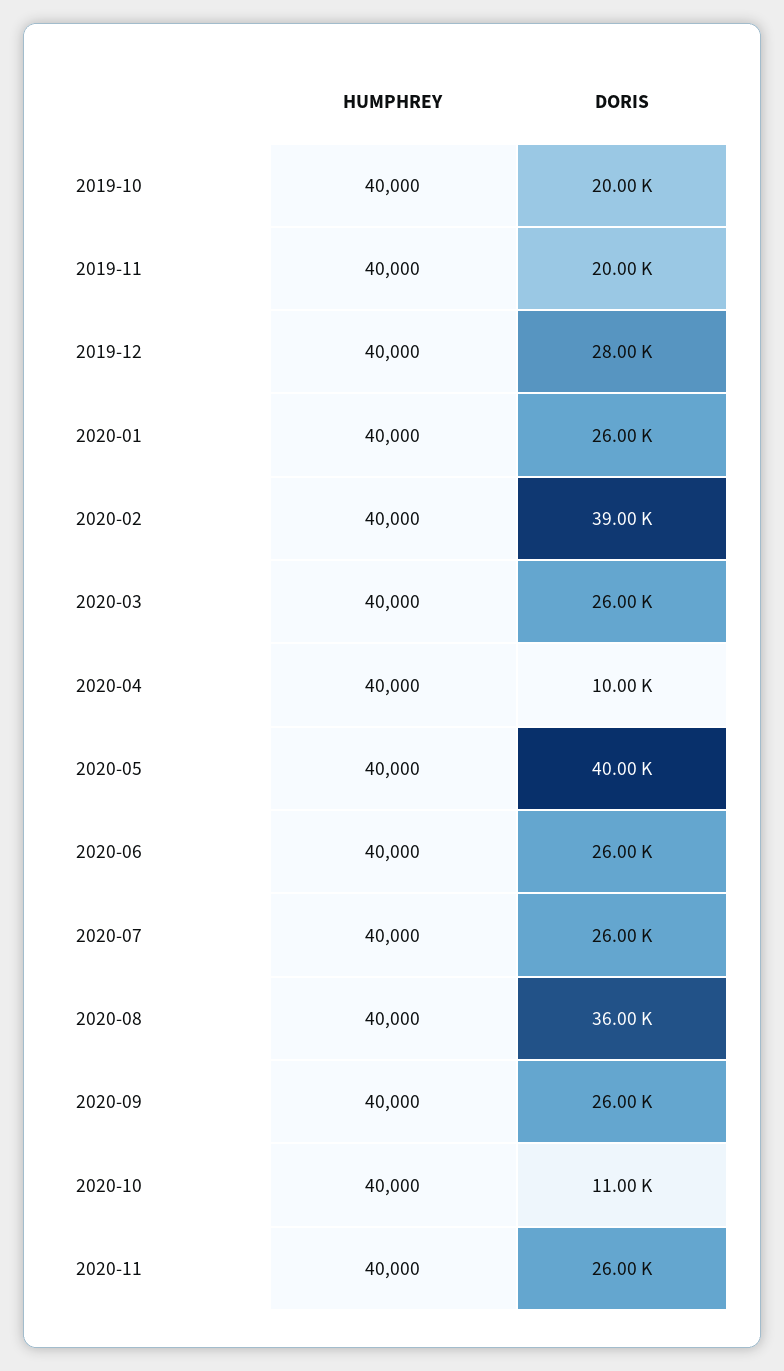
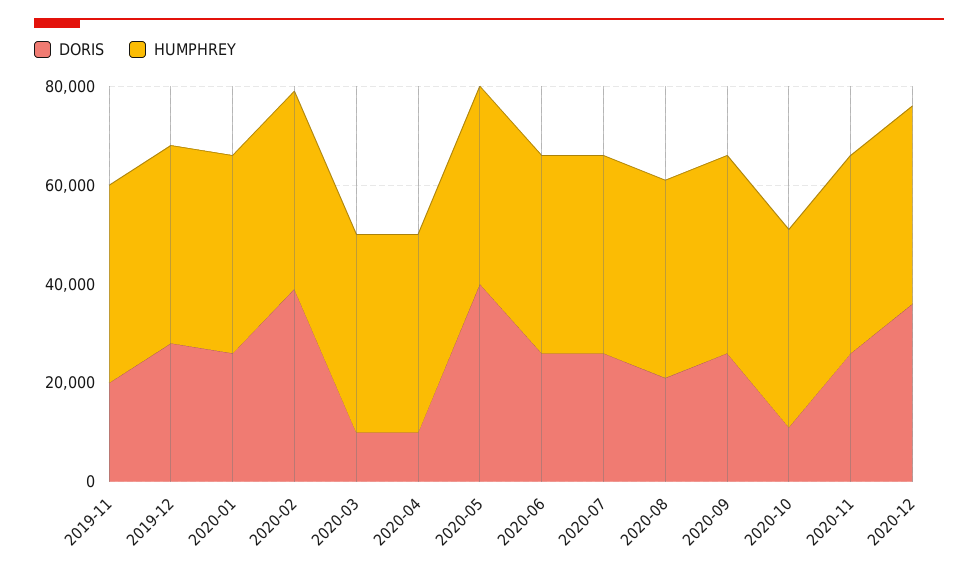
HUMPHREY, 2019-10: 40000 -> none
DORIS, 2019-10: 20000 -> none
DORIS, 2020-03: 26000 -> 10000
DORIS, 2020-08: 36000 -> 20000
DORIS, 2020-12: none -> 35000
HUMPHREY, 2020-12: none -> 40000

